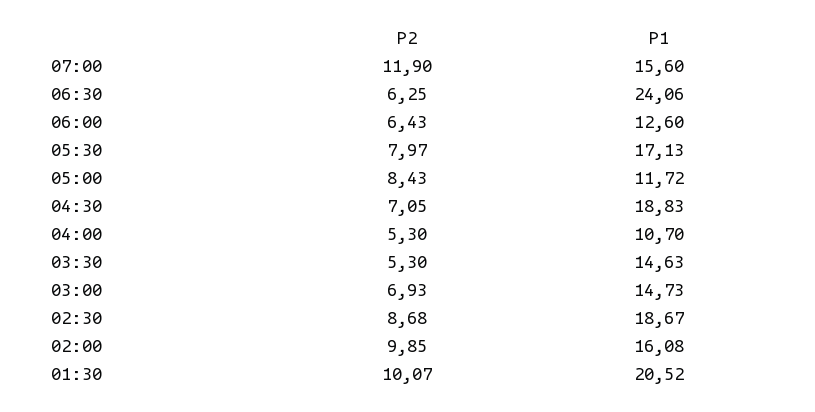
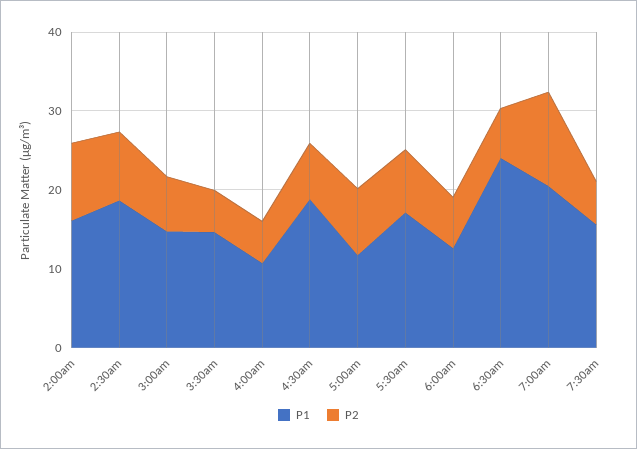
P1, 07:00: 15.6 -> 20
P2, 01:30: 10.07 -> none
P1, 01:30: 20.52 -> none
P1, 7:30am: none -> 16
P2, 7:30am: none -> 6

